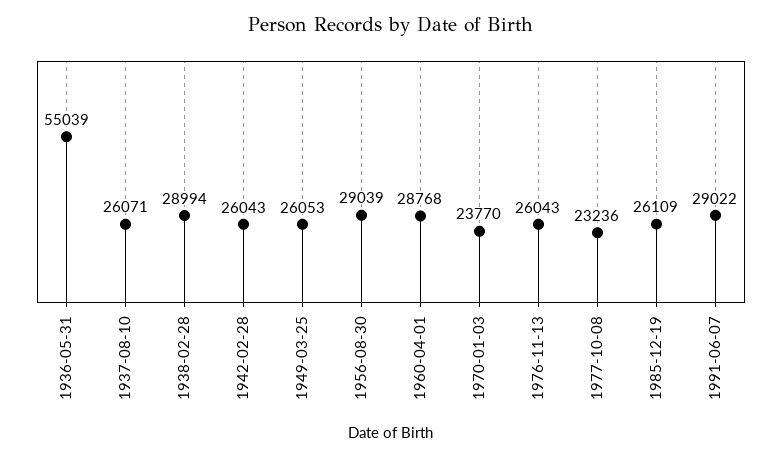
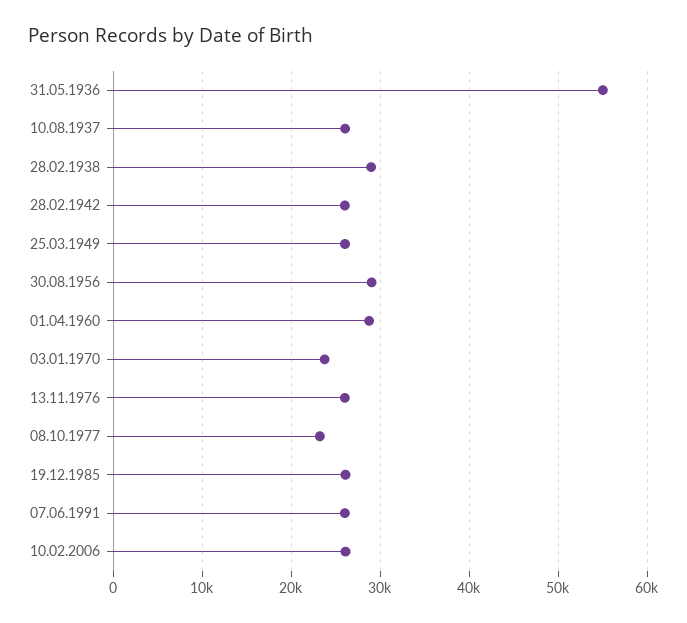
1991-06-07: 29022 -> 26000
10.02.2006: none -> 26000

